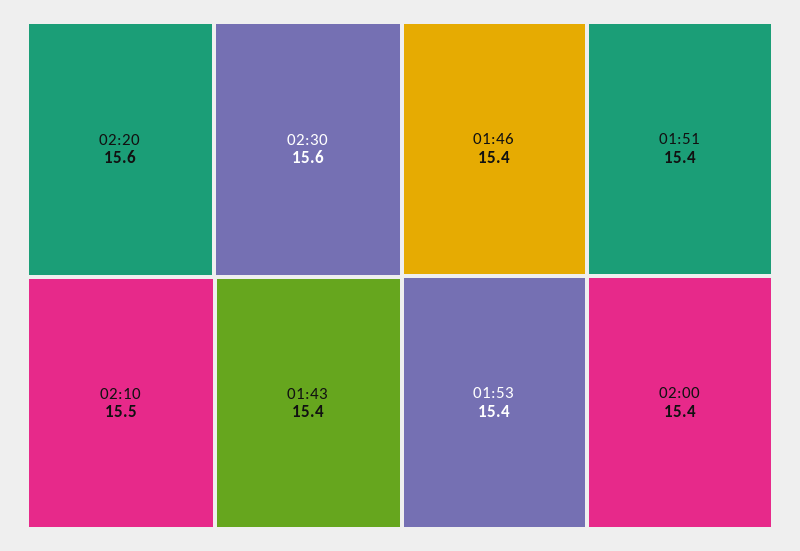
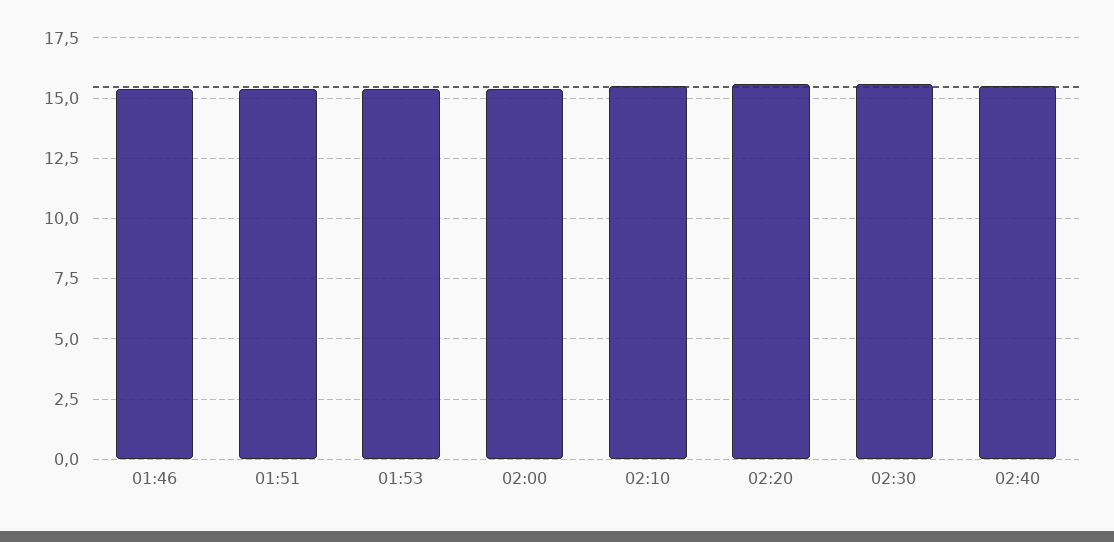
01:43: 15.4 -> none
02:40: none -> 15.5

